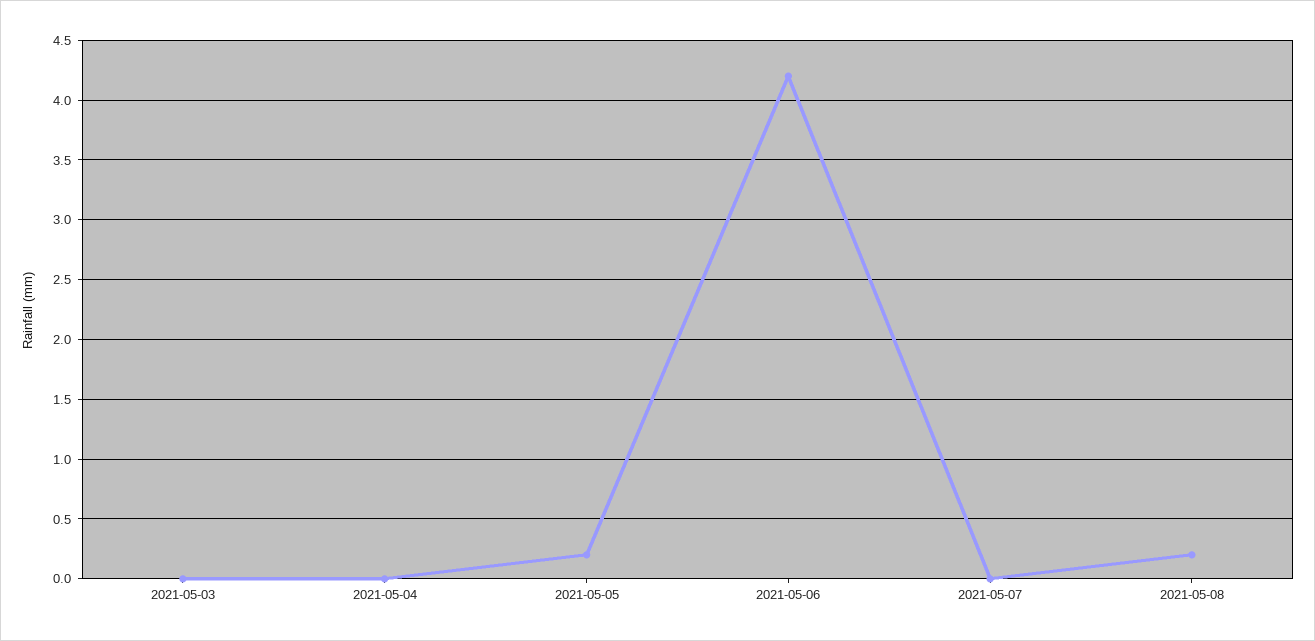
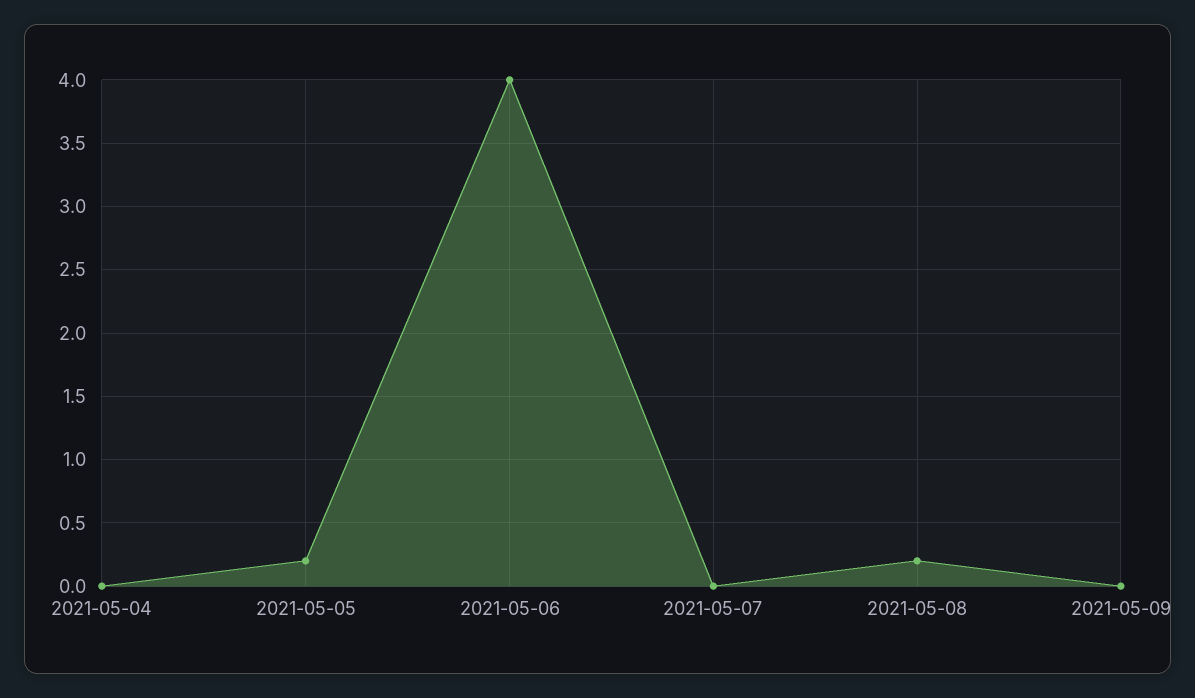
2021-05-03: 0 -> none
2021-05-06: 4.2 -> 4
2021-05-09: none -> 0

